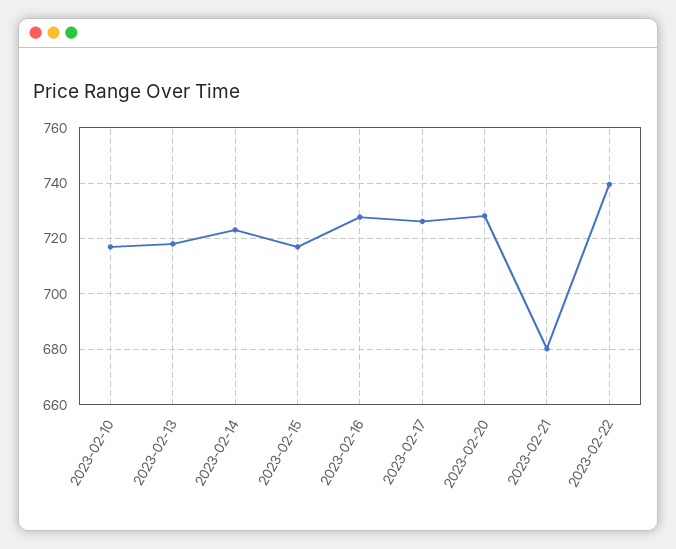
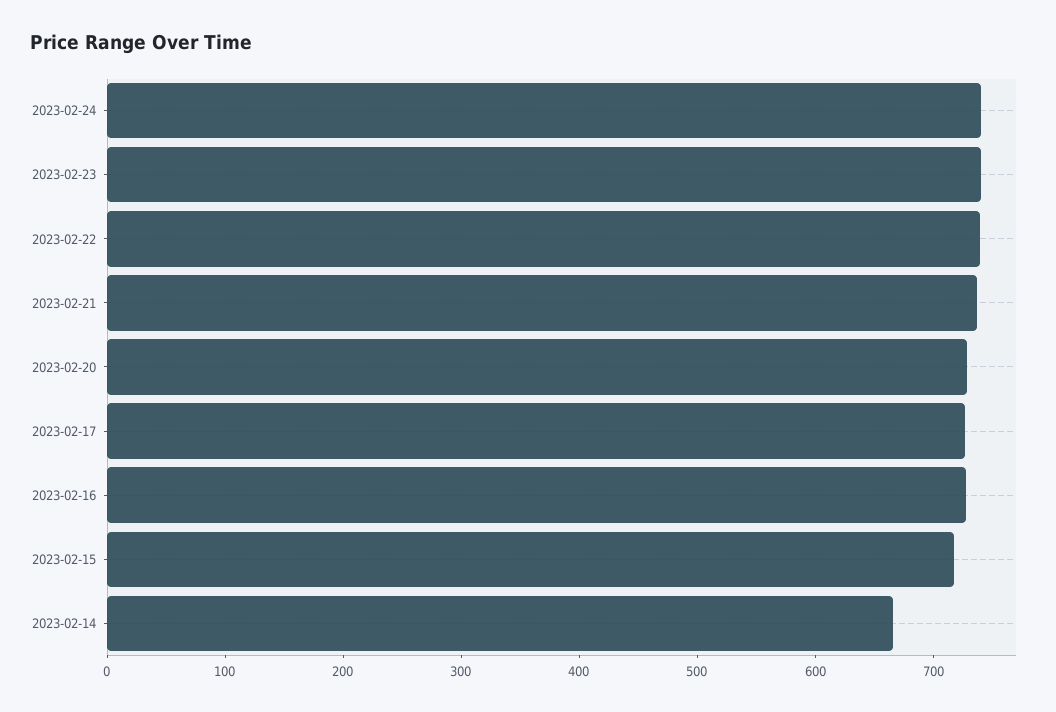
2023-02-10: 717.5 -> none
2023-02-13: 717.5 -> none
2023-02-14: 722.5 -> 660
2023-02-21: 680 -> 740
2023-02-24: none -> 740
2023-02-23: none -> 740

